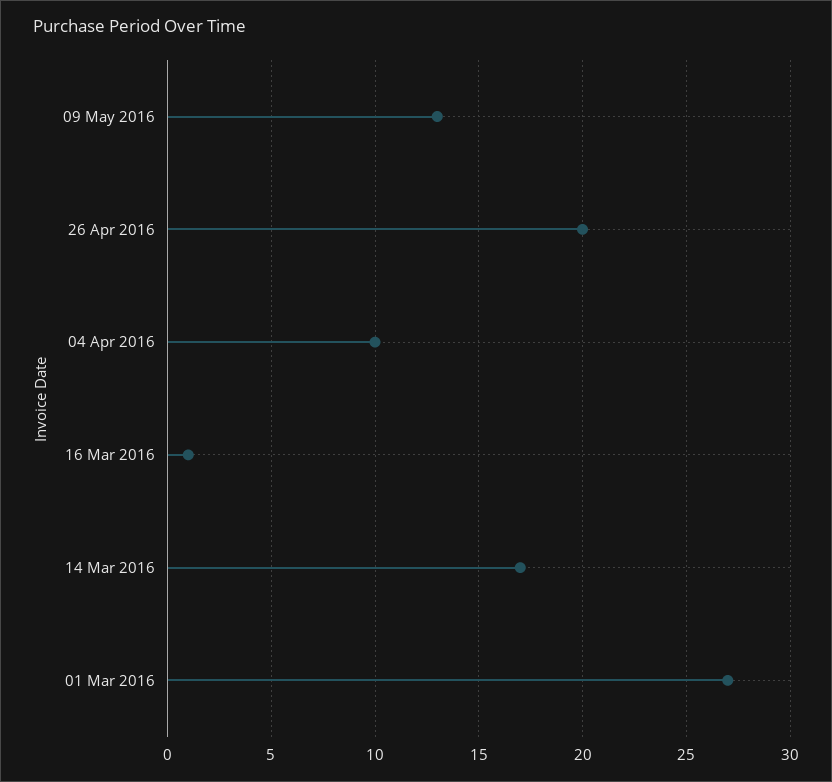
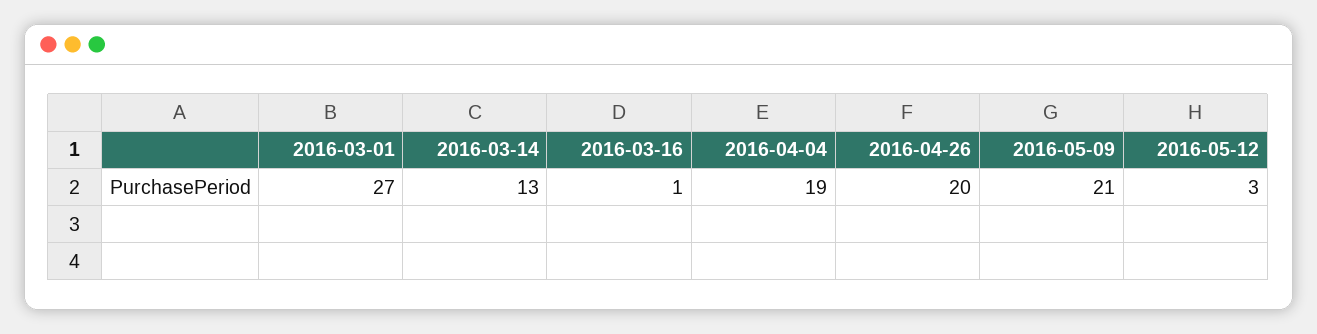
09 May 2016: 13 -> 21
04 Apr 2016: 10 -> 19
14 Mar 2016: 17 -> 13
2016-05-12: none -> 3

